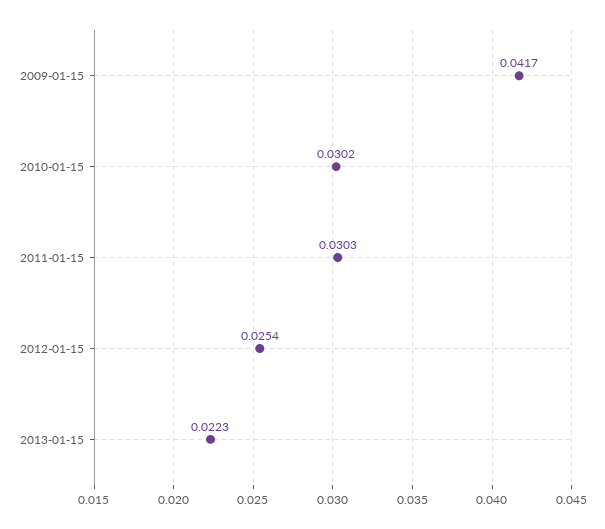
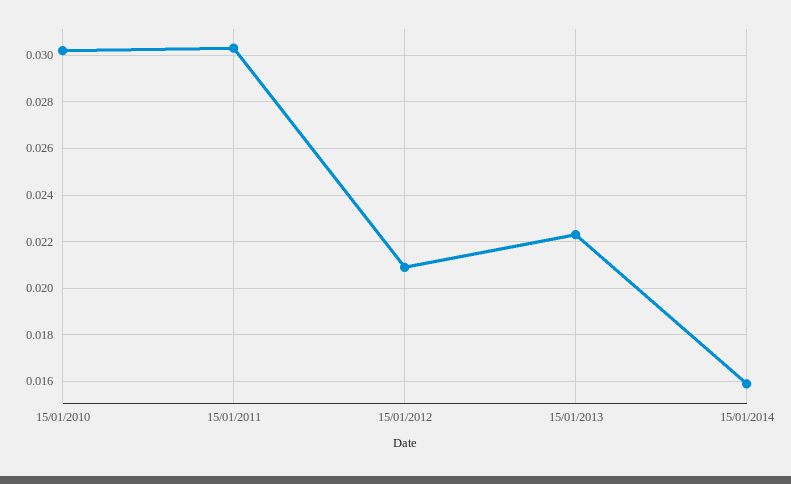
2009-01-15: 0.0417 -> none
2012-01-15: 0.0254 -> 0.021
15/01/2014: none -> 0.016

